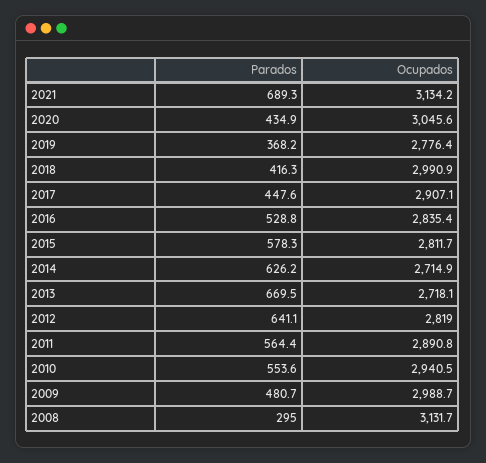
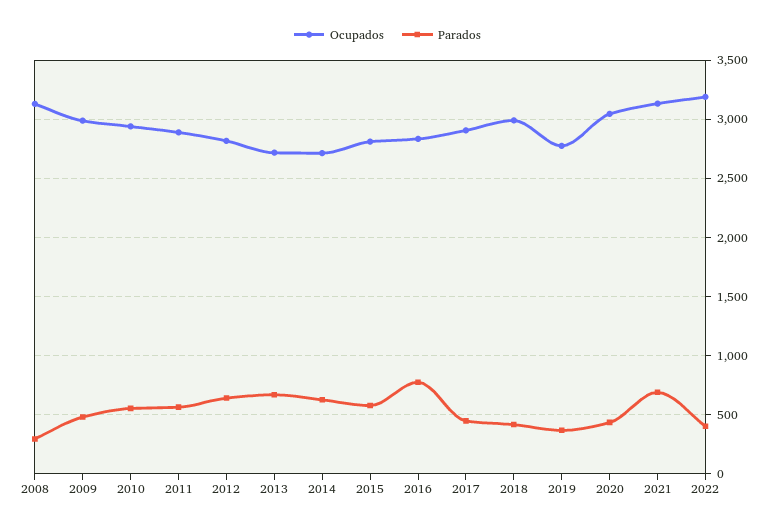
Parados, 2016: 528.8 -> 800
Ocupados, 2022: none -> 3200
Parados, 2022: none -> 400

